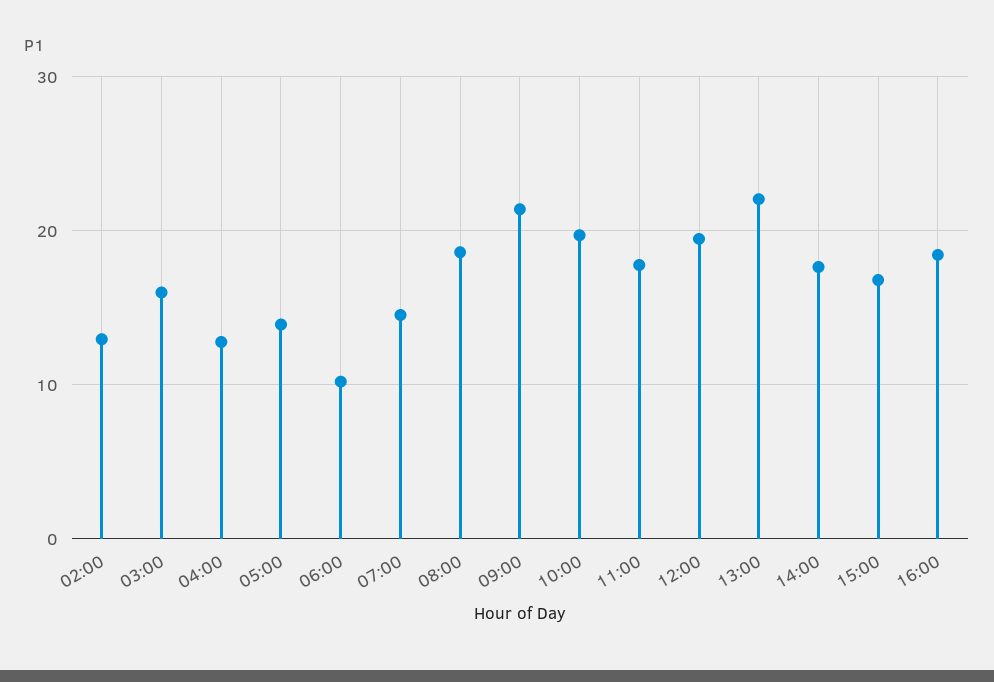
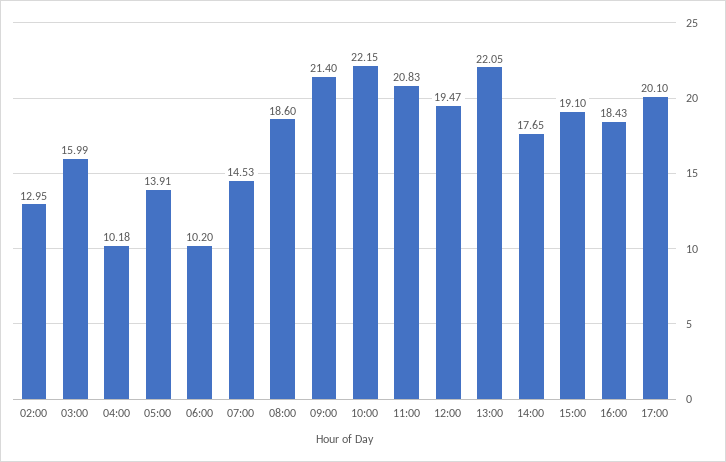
04:00: 13 -> 10.18
10:00: 20 -> 22.15
11:00: 18 -> 20.83
15:00: 17 -> 19.1
17:00: none -> 20.1

